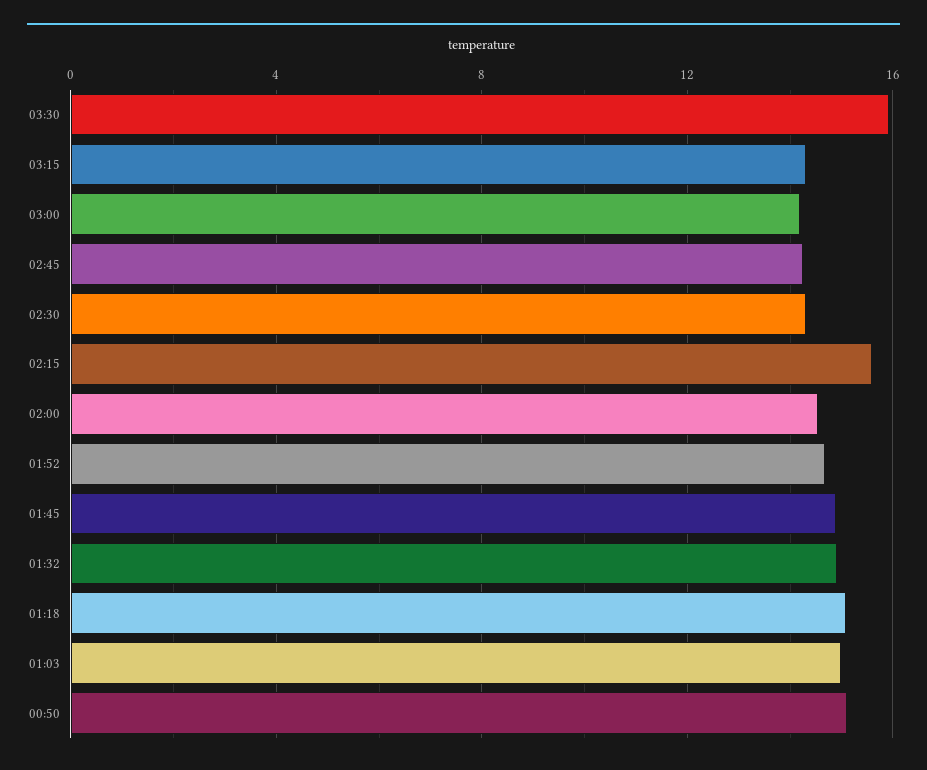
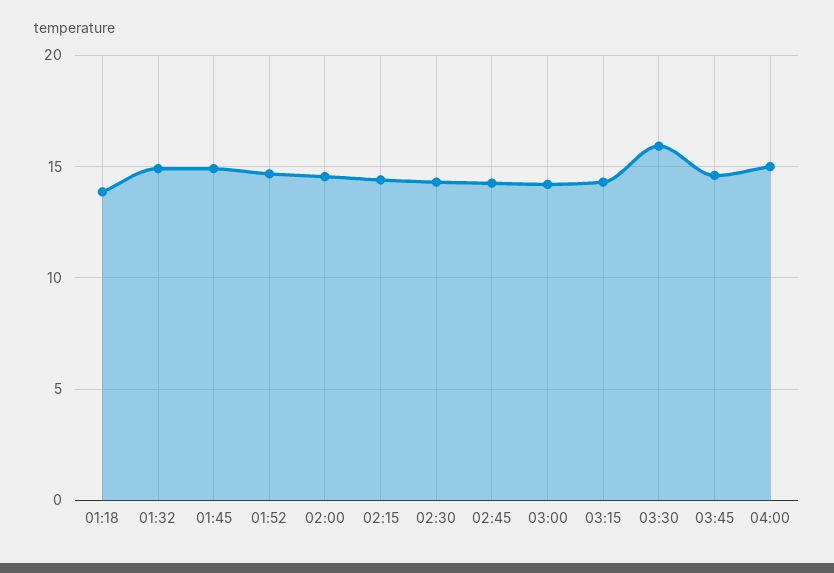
02:15: 15.5 -> 14.5
01:18: 15 -> 14
01:03: 15 -> none
00:50: 15 -> none
03:45: none -> 14.5
04:00: none -> 15

